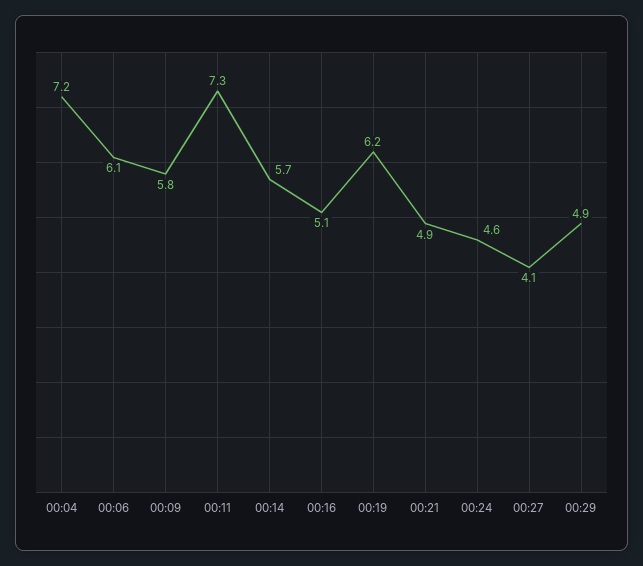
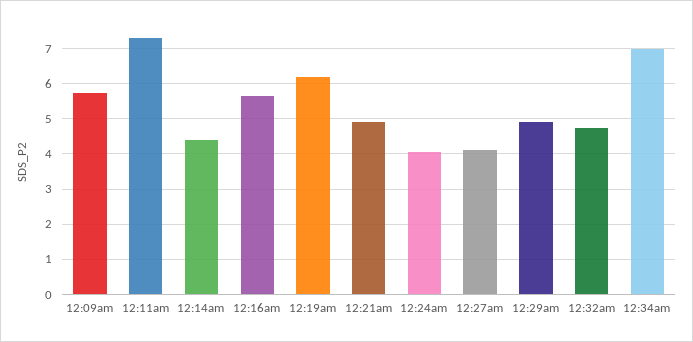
00:04: 7.2 -> none
00:06: 6.1 -> none
00:14: 5.7 -> 4.4
00:16: 5.1 -> 5.6
00:24: 4.6 -> 4
12:32am: none -> 4.8
12:34am: none -> 7

